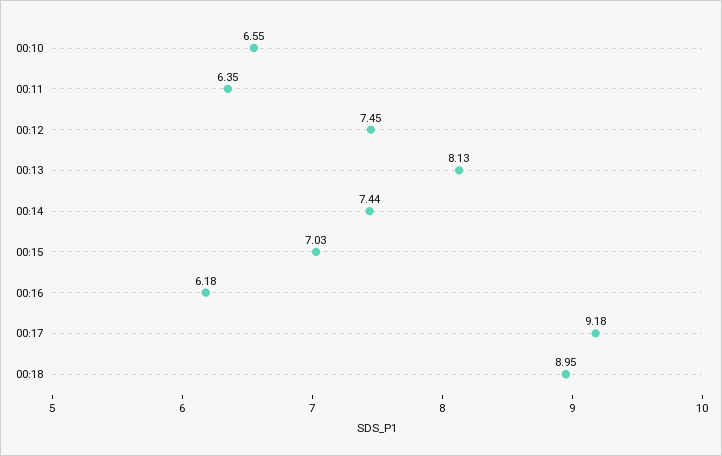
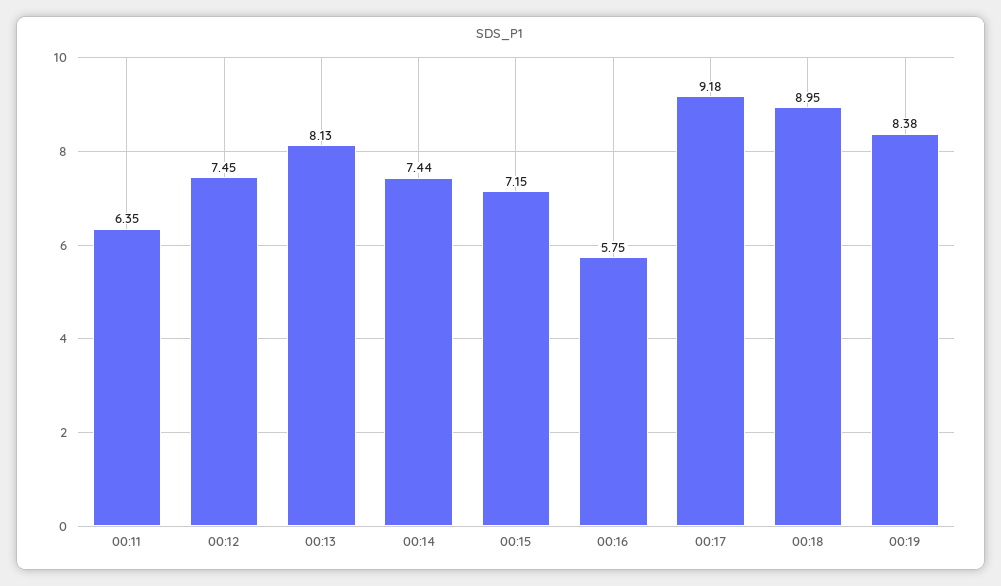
00:10: 6.55 -> none
00:15: 7.03 -> 7.15
00:16: 6.18 -> 5.75
00:19: none -> 8.38

